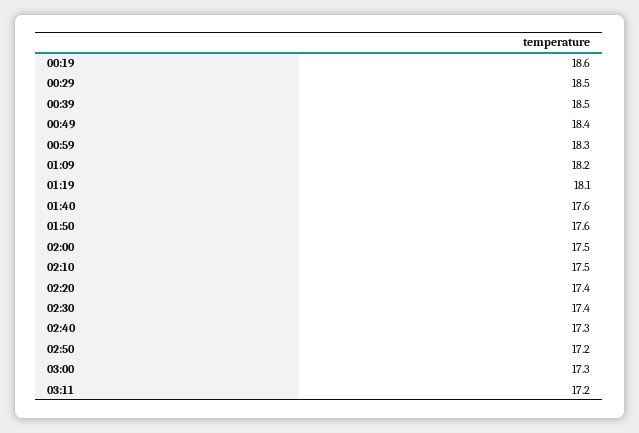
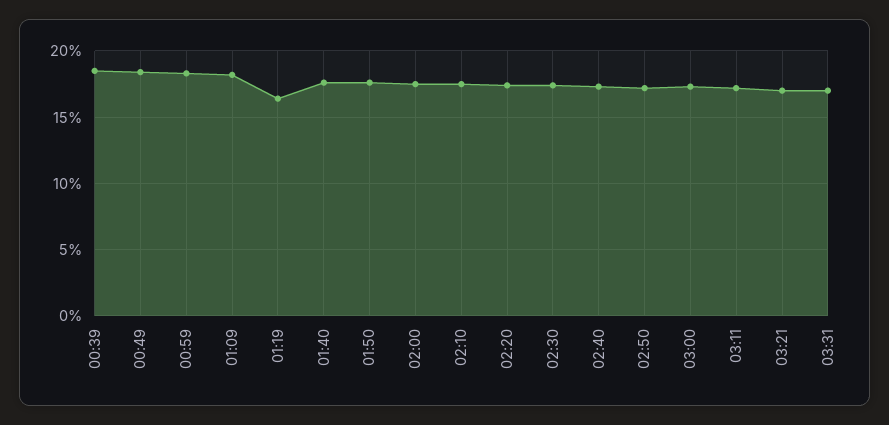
00:19: 18.6 -> none
00:29: 18.5 -> none
01:19: 18.1 -> 16.5
03:21: none -> 17
03:31: none -> 17

